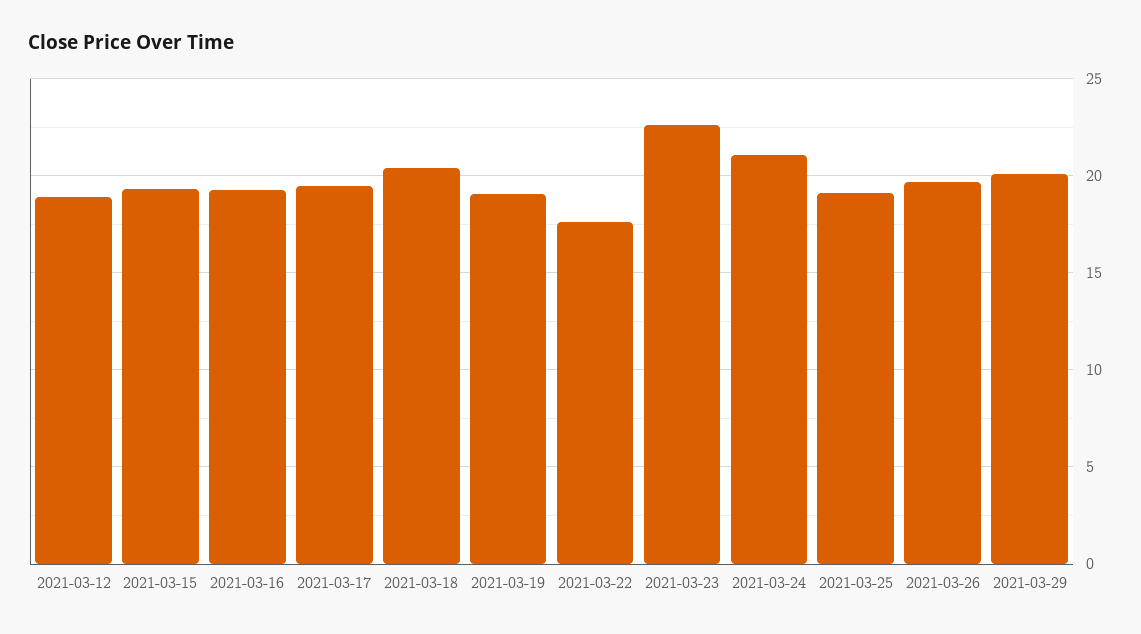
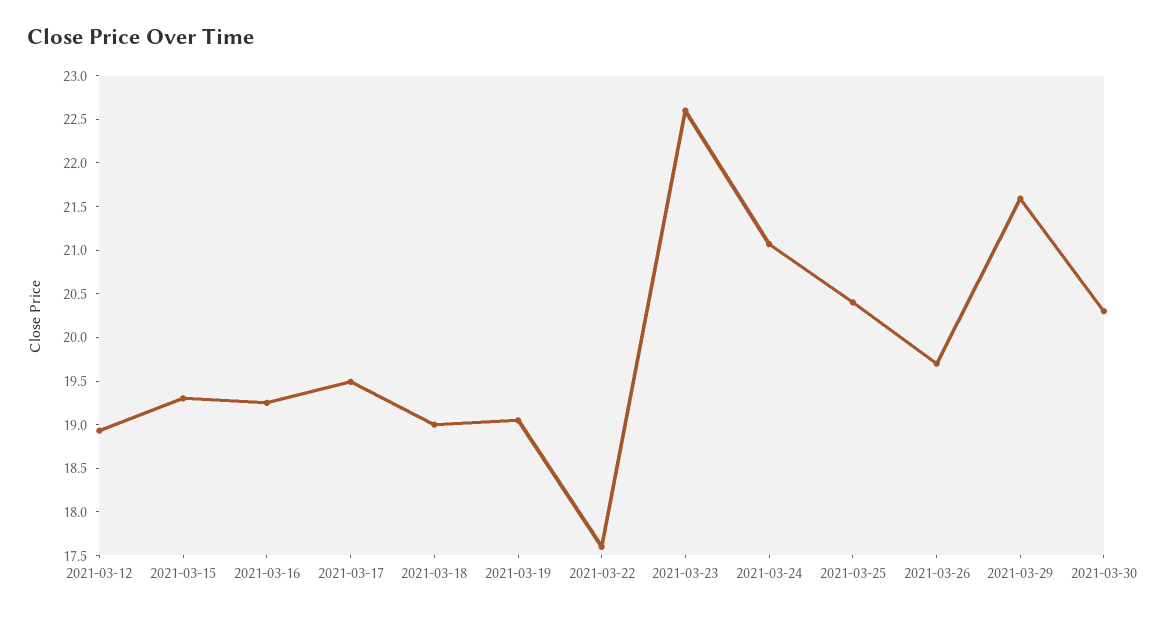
2021-03-18: 20.5 -> 19
2021-03-25: 19 -> 20.4
2021-03-29: 20 -> 21.6
2021-03-30: none -> 20.3

